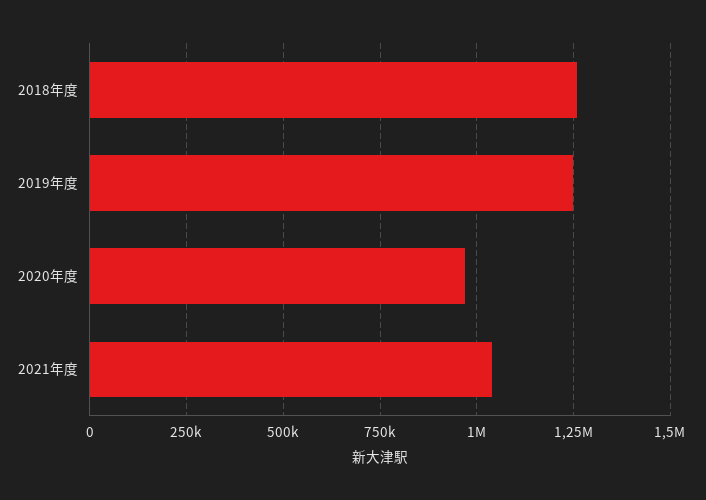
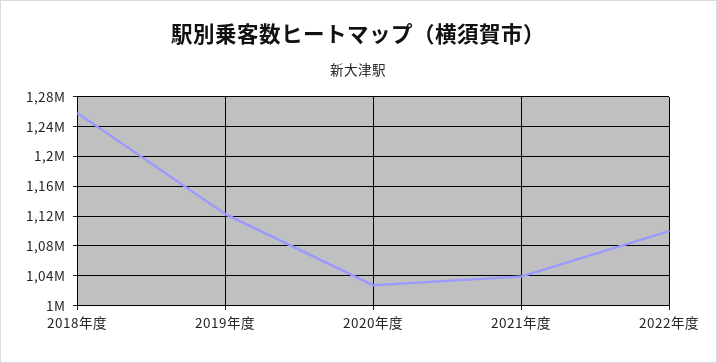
2019年度: 1250000 -> 1120000
2020年度: 975000 -> 1030000
2022年度: none -> 1100000

